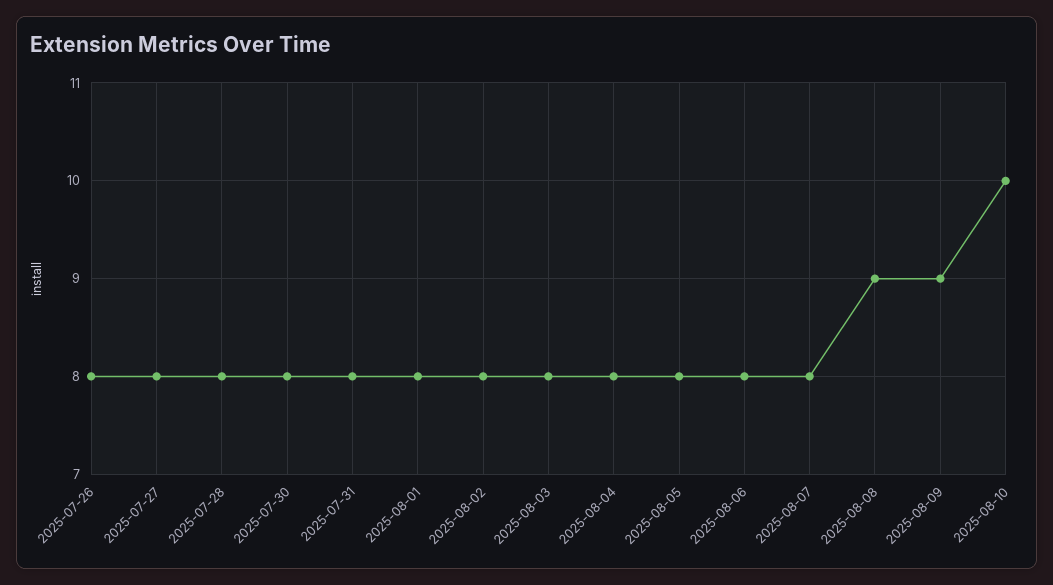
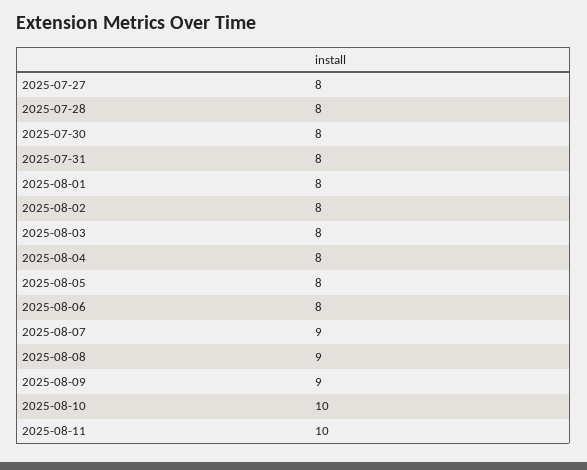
2025-07-26: 8 -> none
2025-08-07: 8 -> 9
2025-08-11: none -> 10

